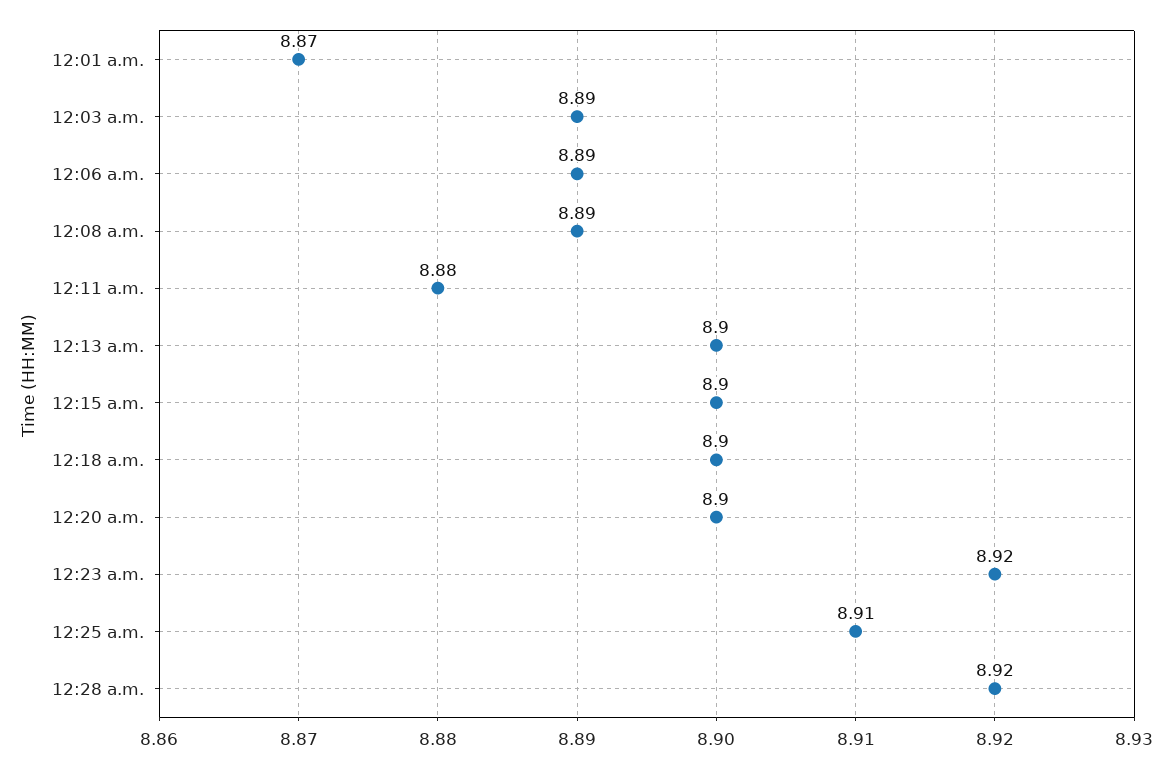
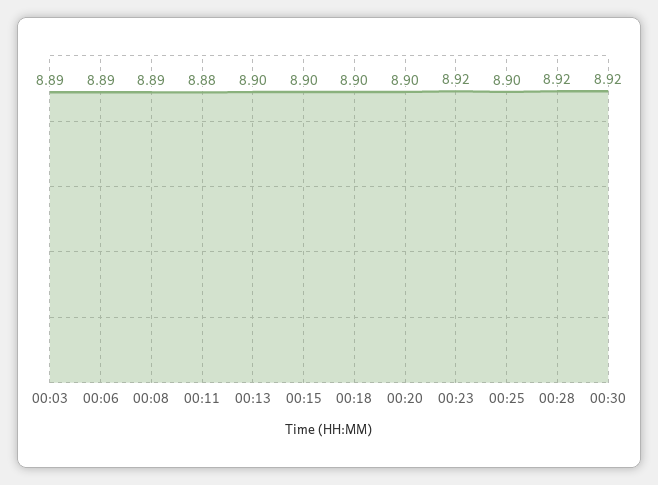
12:01 a.m.: 8.87 -> none
12:25 a.m.: 8.91 -> 8.9
00:30: none -> 8.92

